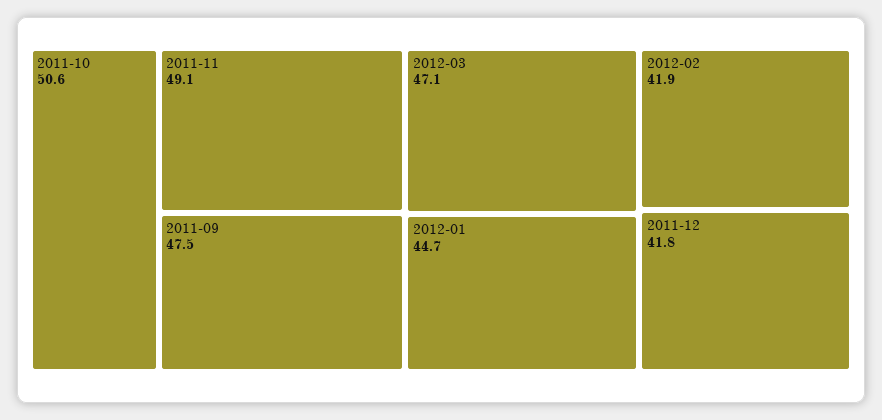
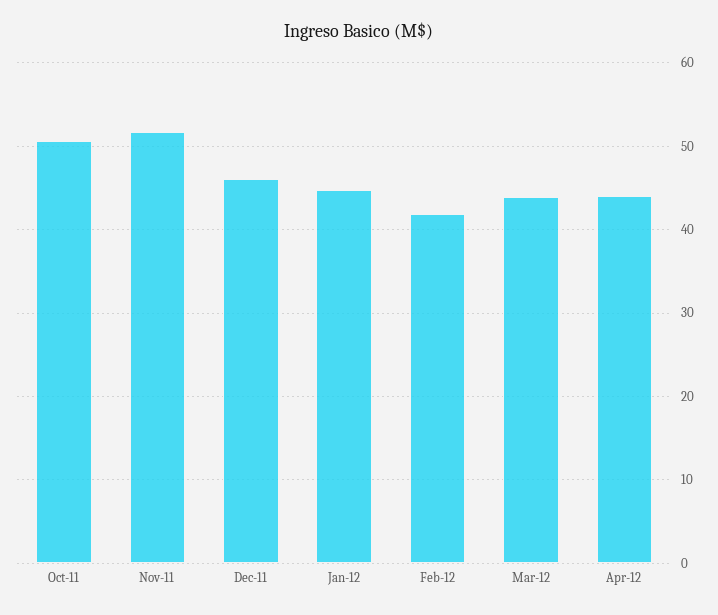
2011-11: 49.1 -> 52
2011-09: 47.5 -> none
2012-03: 47.1 -> 44
2011-12: 41.8 -> 46
Apr-12: none -> 44

